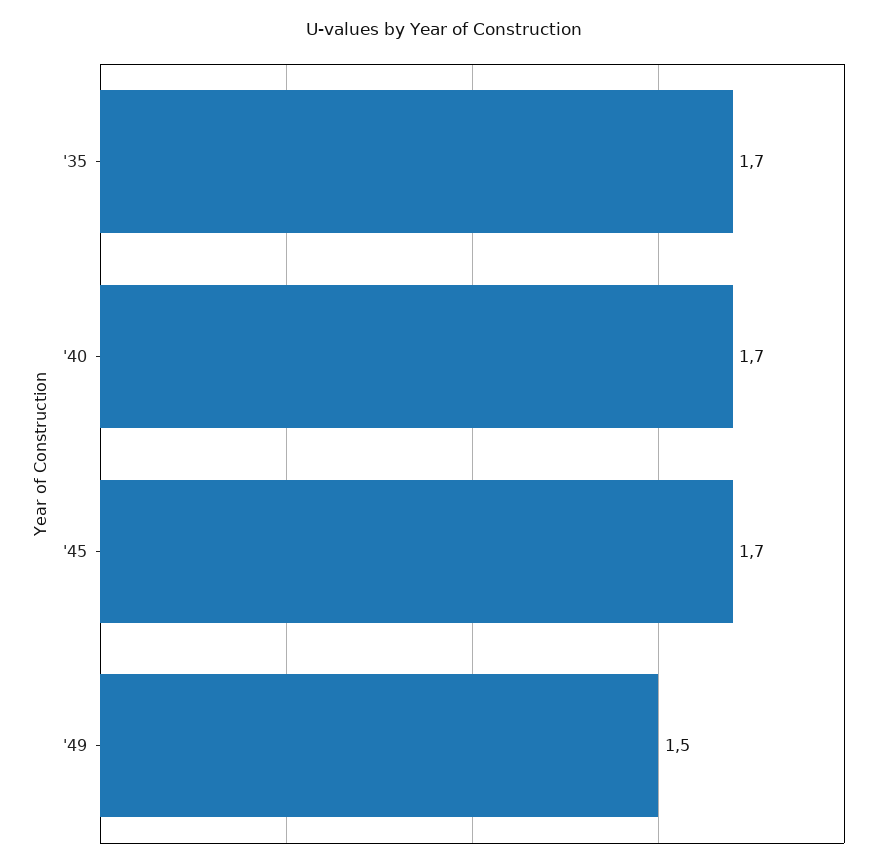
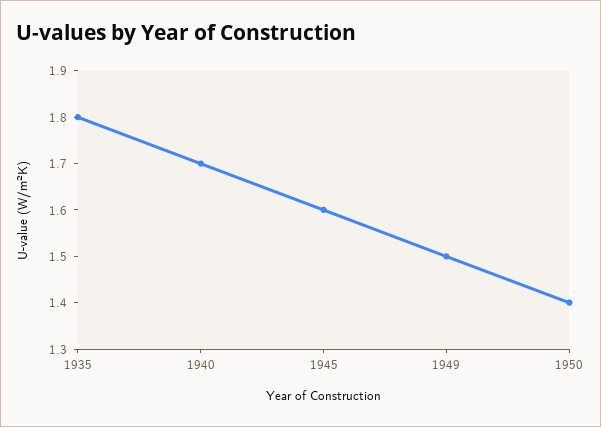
'35: 1.7 -> 1.8
'45: 1.7 -> 1.6
1950: none -> 1.4

